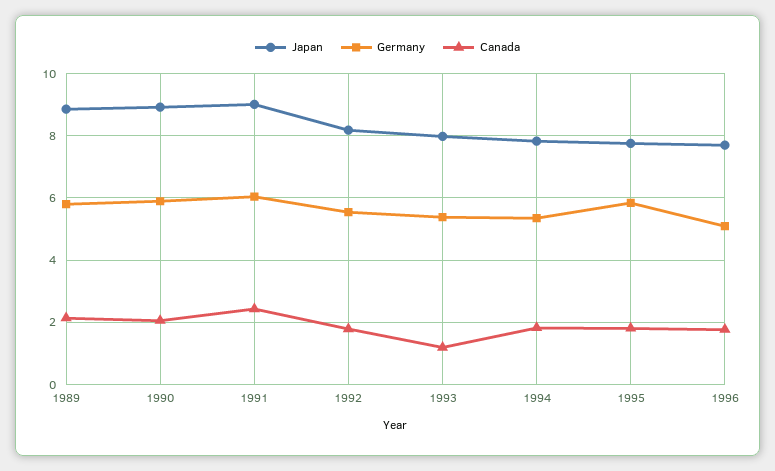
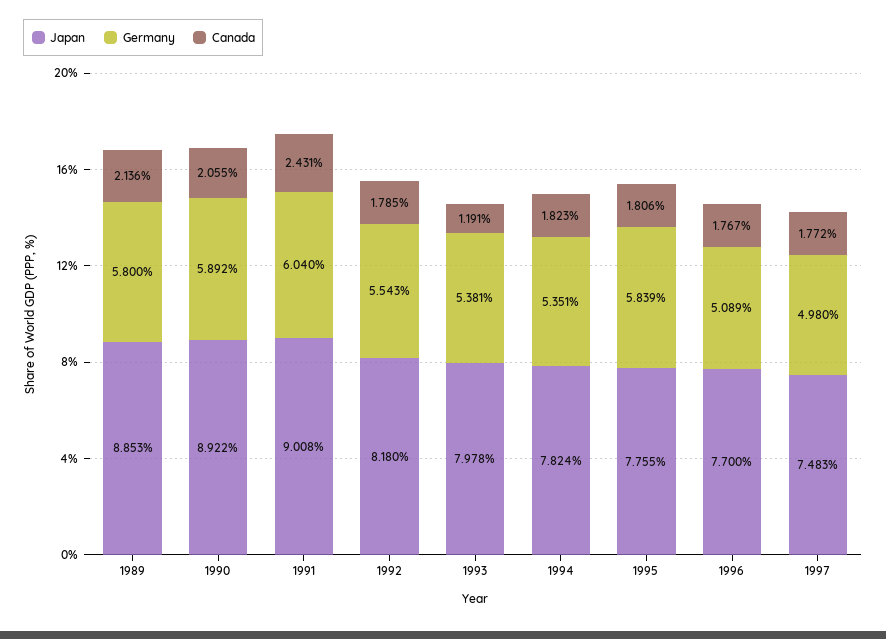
Japan, 1997: none -> 7.483
Germany, 1997: none -> 4.98
Canada, 1997: none -> 1.772

